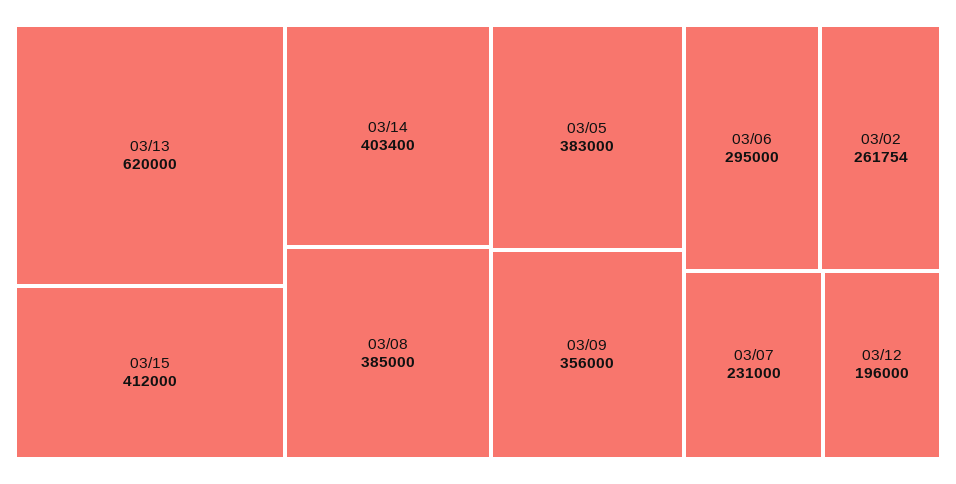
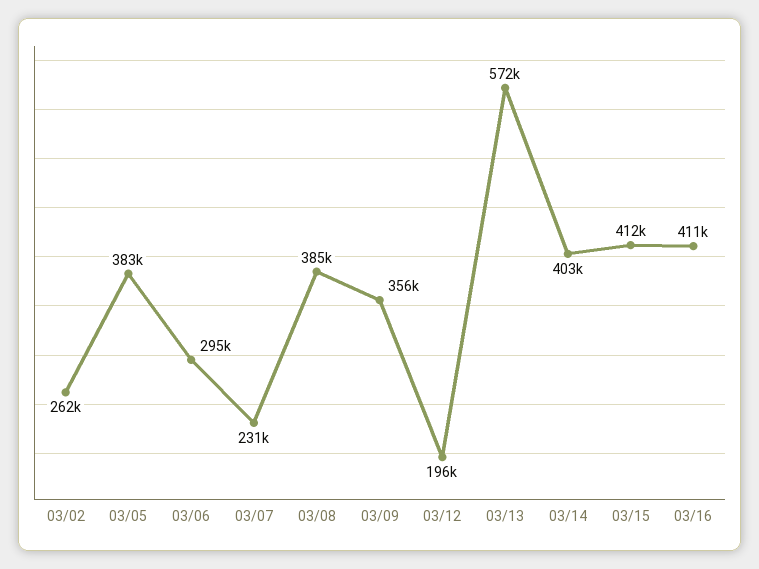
03/13: 620000 -> 572000
03/16: none -> 411000

